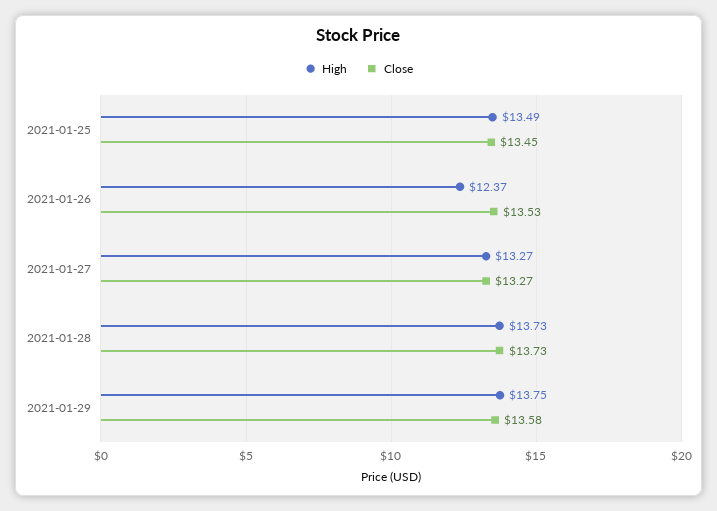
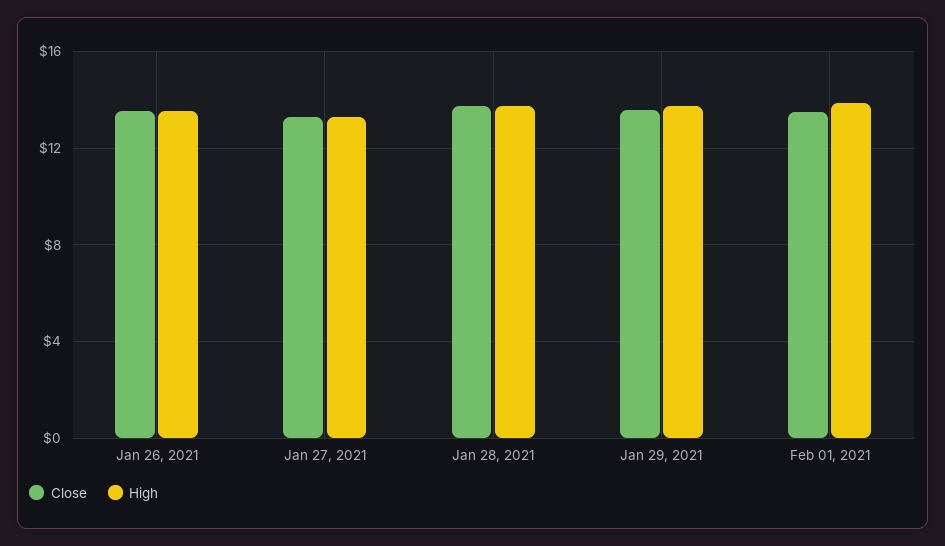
High, 2021-01-25: 13.49 -> none
Close, 2021-01-25: 13.45 -> none
High, 2021-01-26: 12.37 -> 13.5
Close, Feb 01, 2021: none -> 13.5
High, Feb 01, 2021: none -> 14

